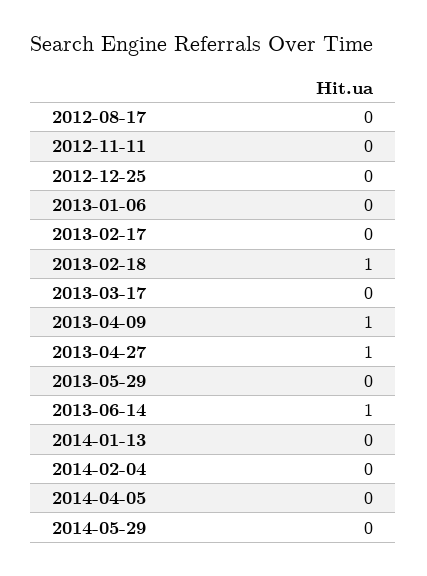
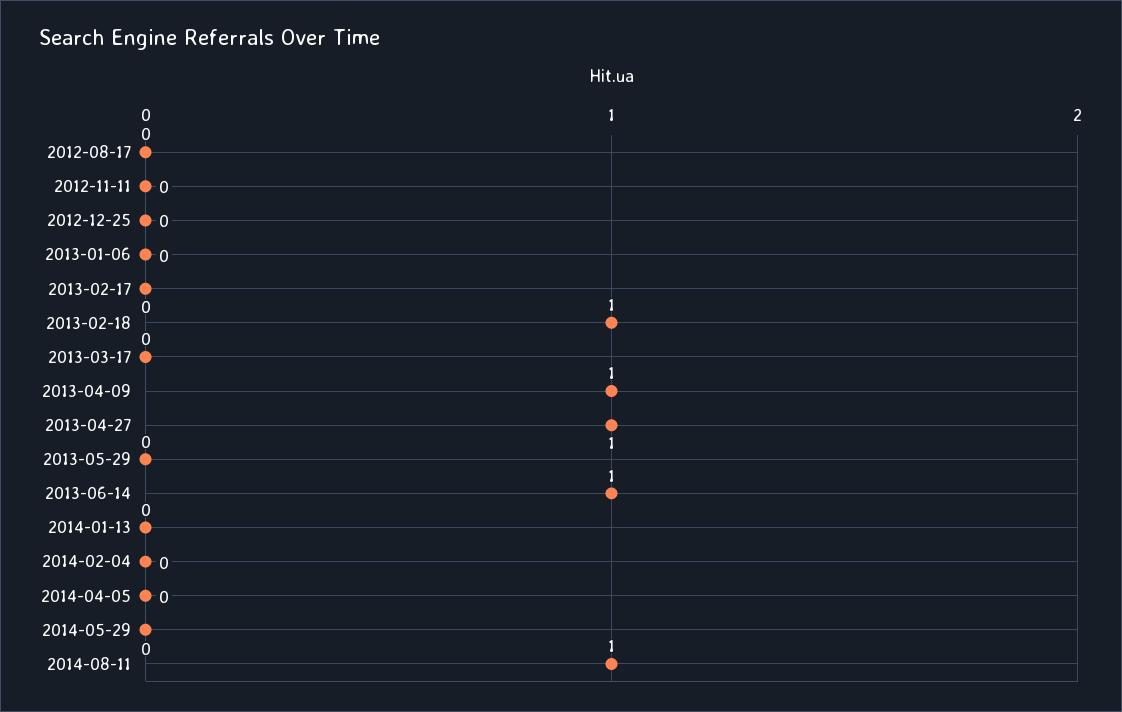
2014-08-11: none -> 1

